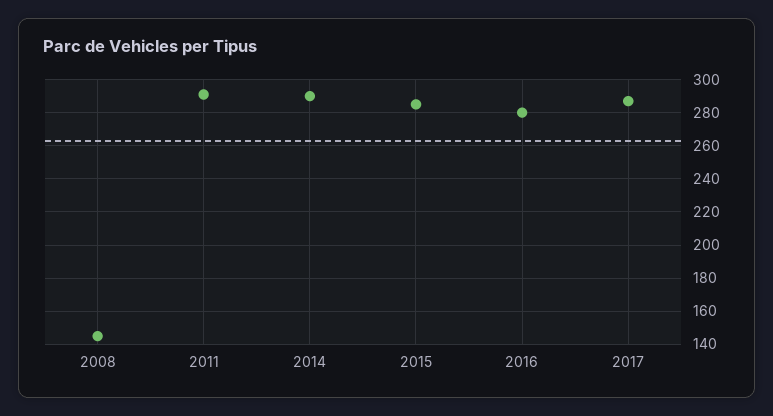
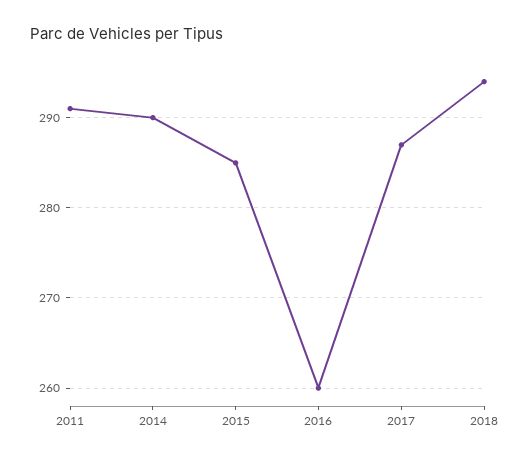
2008: 145 -> none
2016: 280 -> 260
2018: none -> 294

